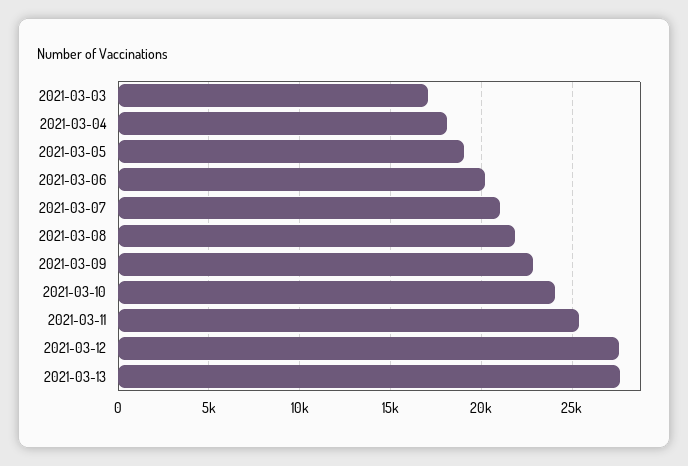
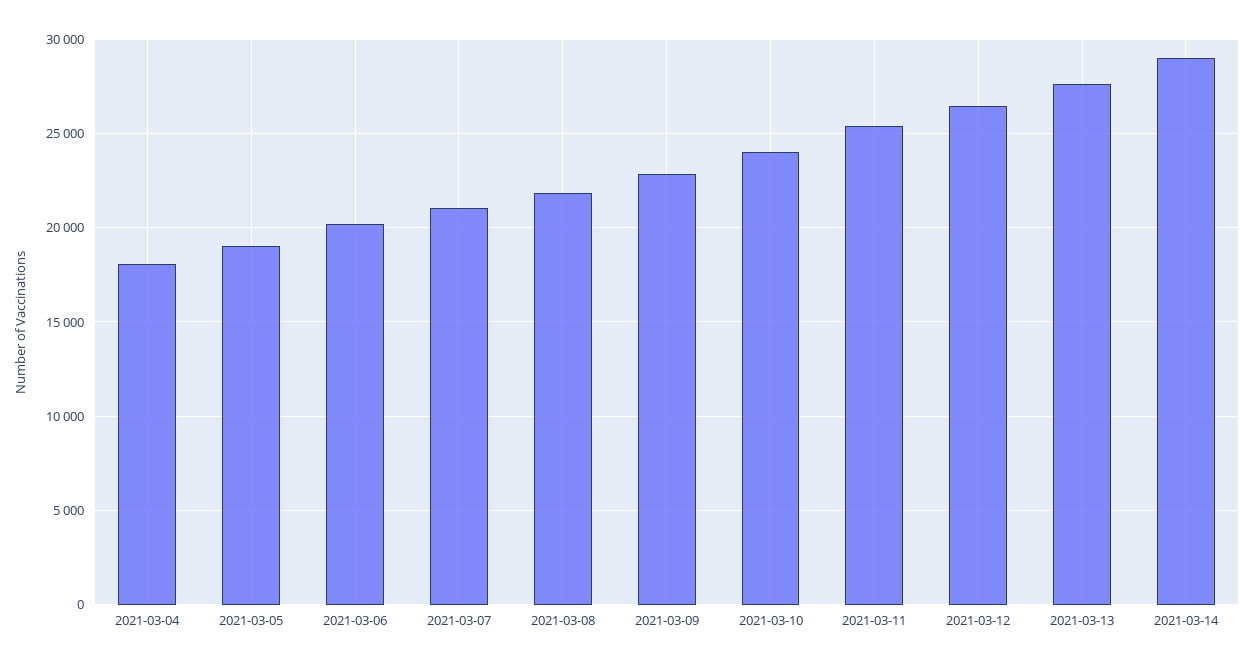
2021-03-03: 17000 -> none
2021-03-12: 27500 -> 26500
2021-03-14: none -> 29000

